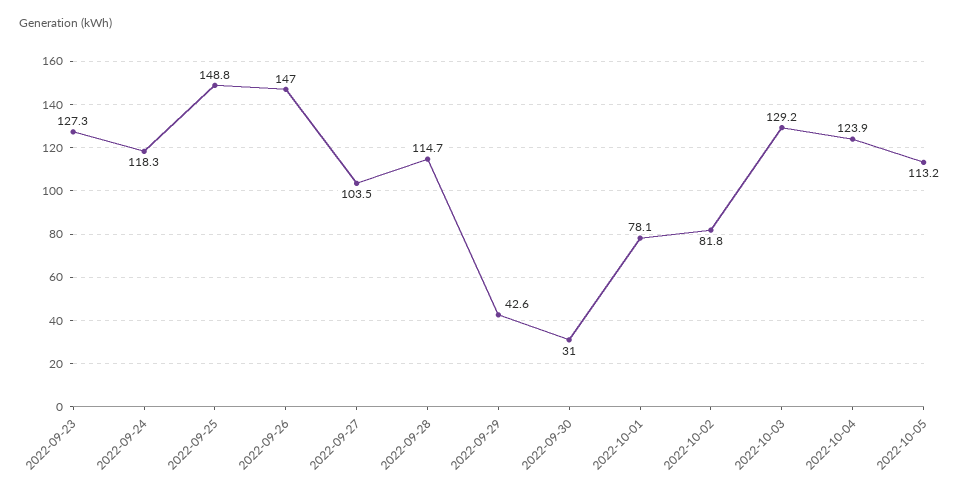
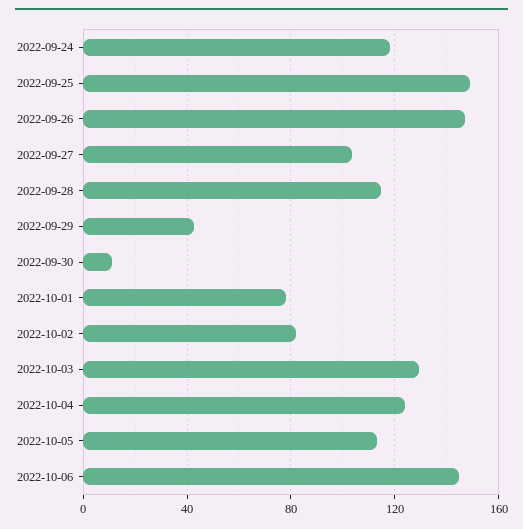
2022-09-23: 127.3 -> none
2022-09-30: 31 -> 10
2022-10-06: none -> 145

